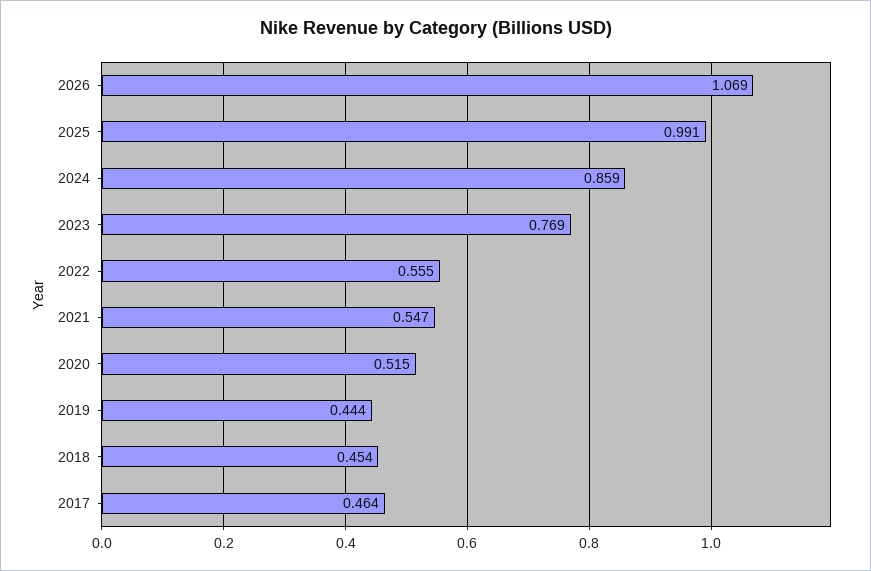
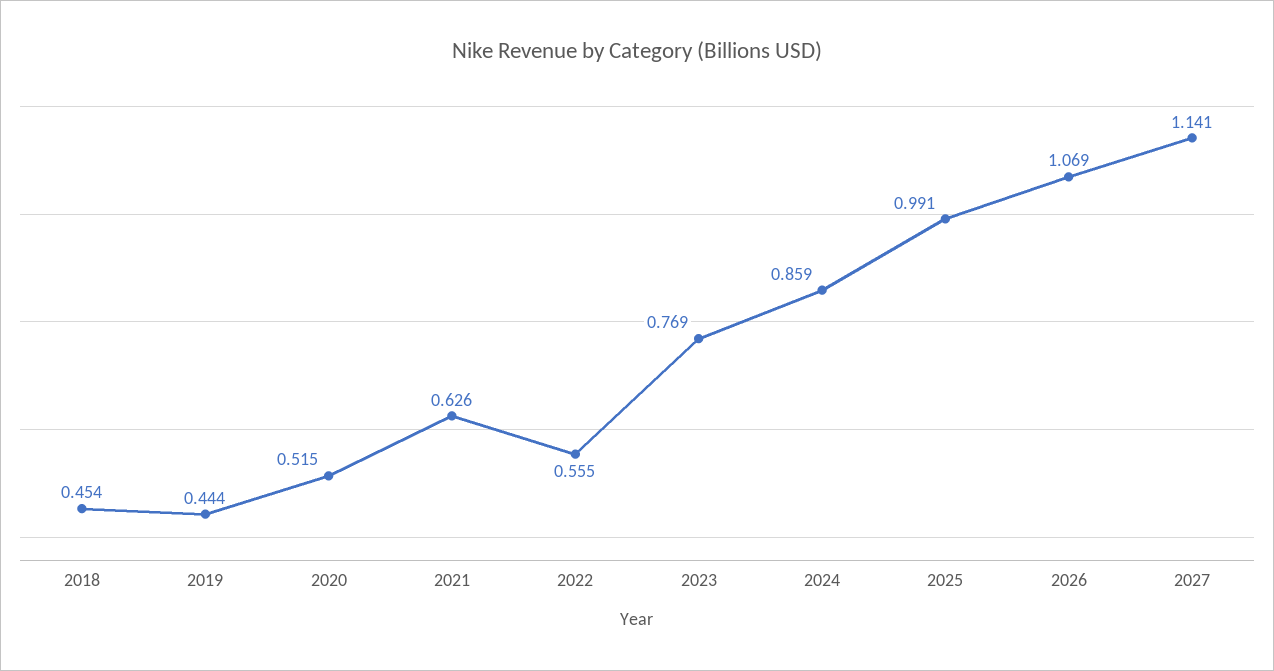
2021: 0.547 -> 0.626
2017: 0.464 -> none
2027: none -> 1.141

